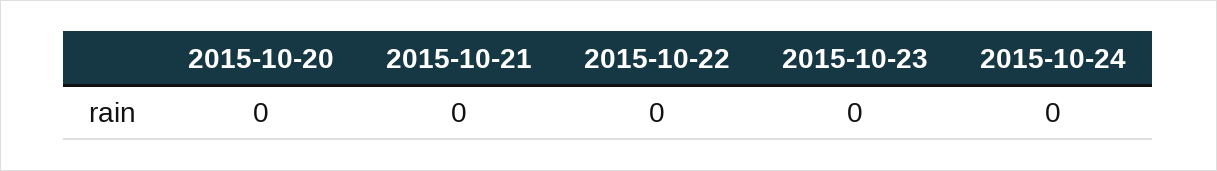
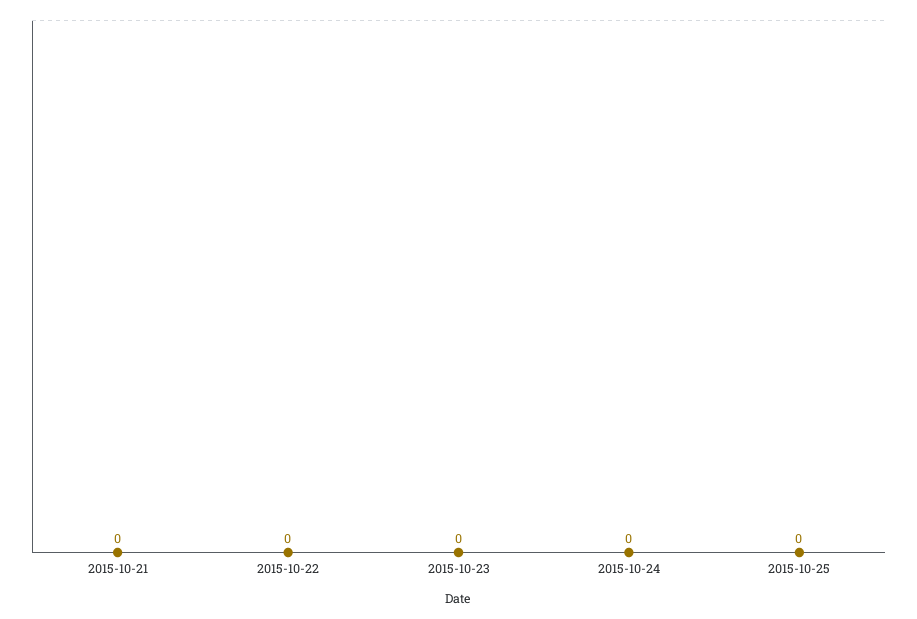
2015-10-20: 0 -> none
2015-10-25: none -> 0

